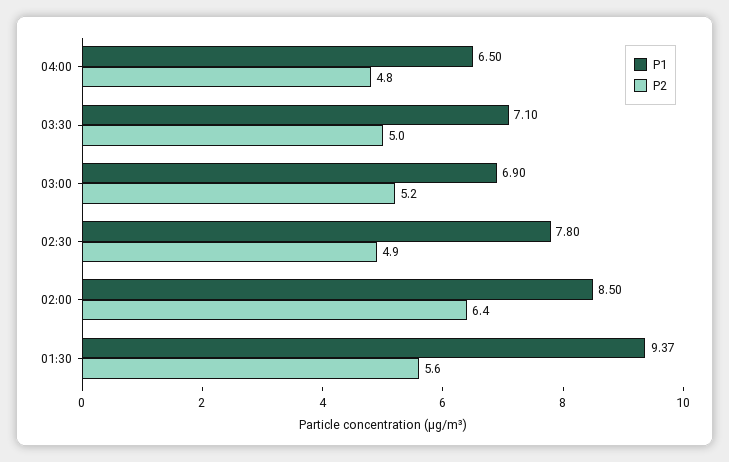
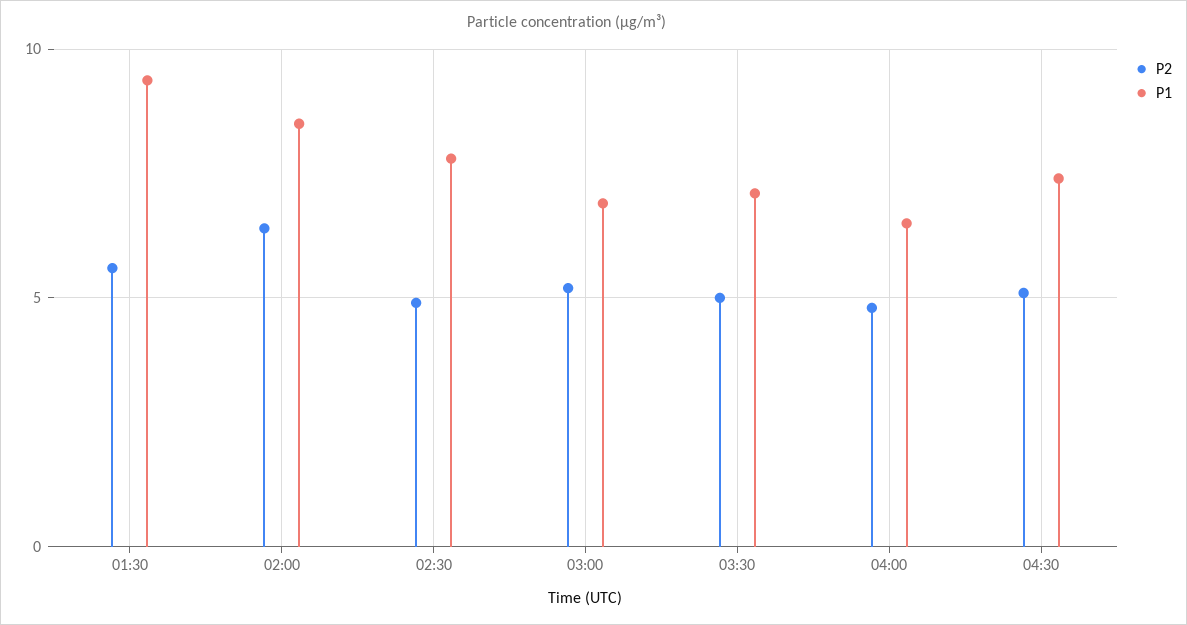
P2, 04:30: none -> 5
P1, 04:30: none -> 7.5

